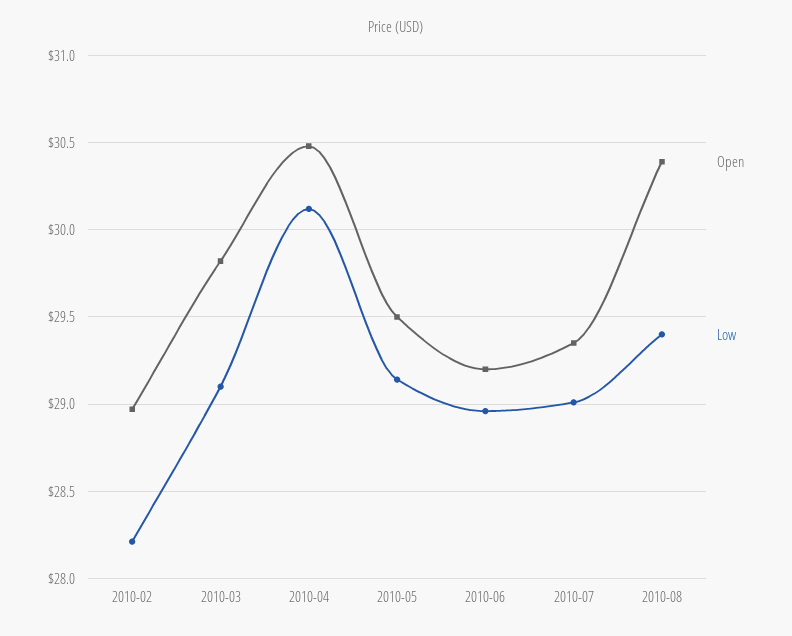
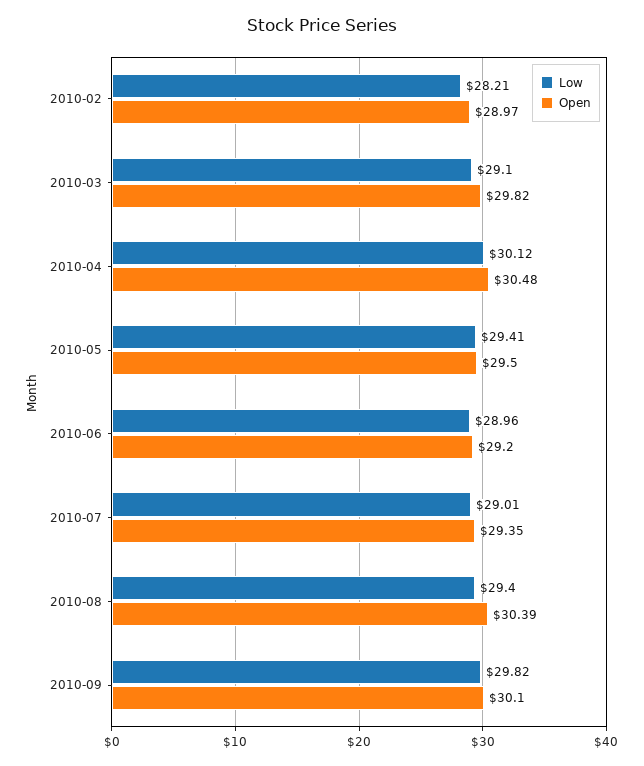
Low, 2010-05: 29.15 -> 29.41
Low, 2010-09: none -> 29.82
Open, 2010-09: none -> 30.1

